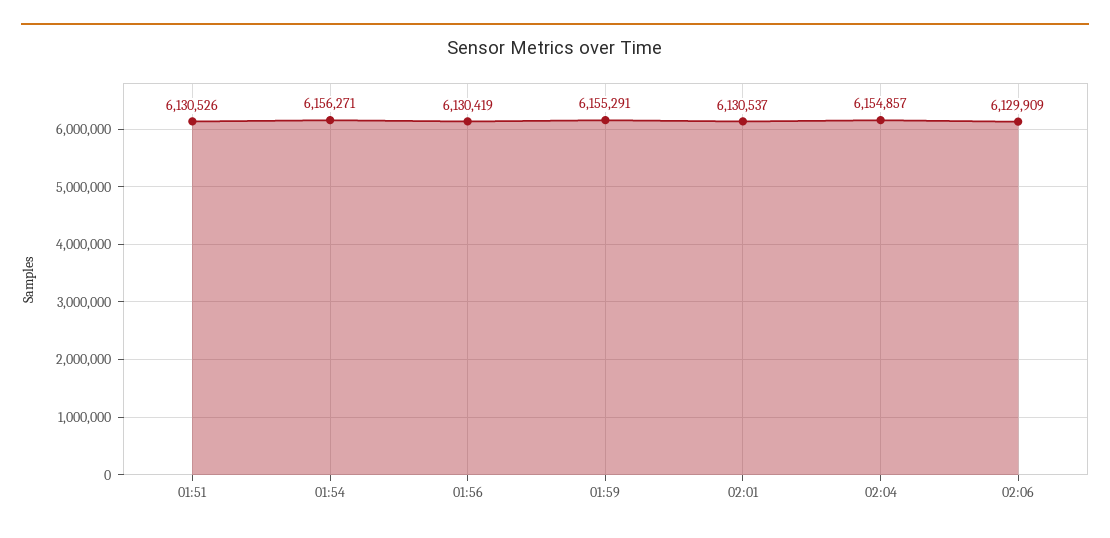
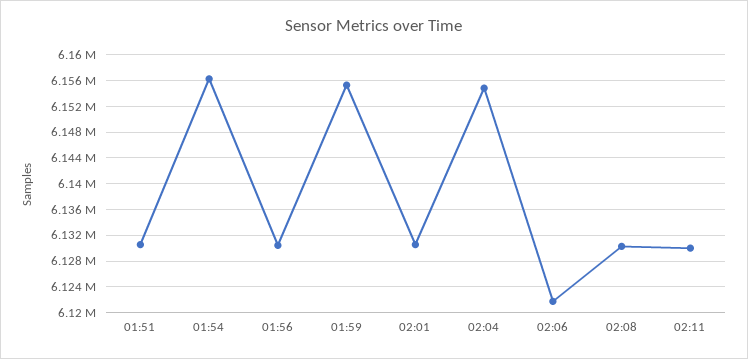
02:06: 6129909 -> 6122000
02:08: none -> 6130000
02:11: none -> 6130000

